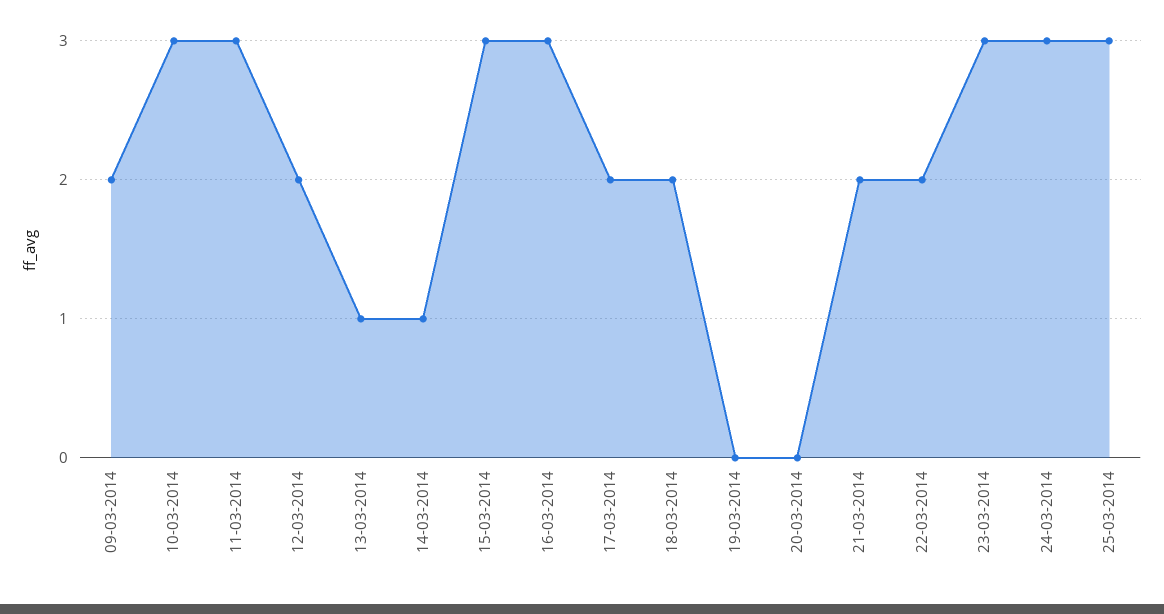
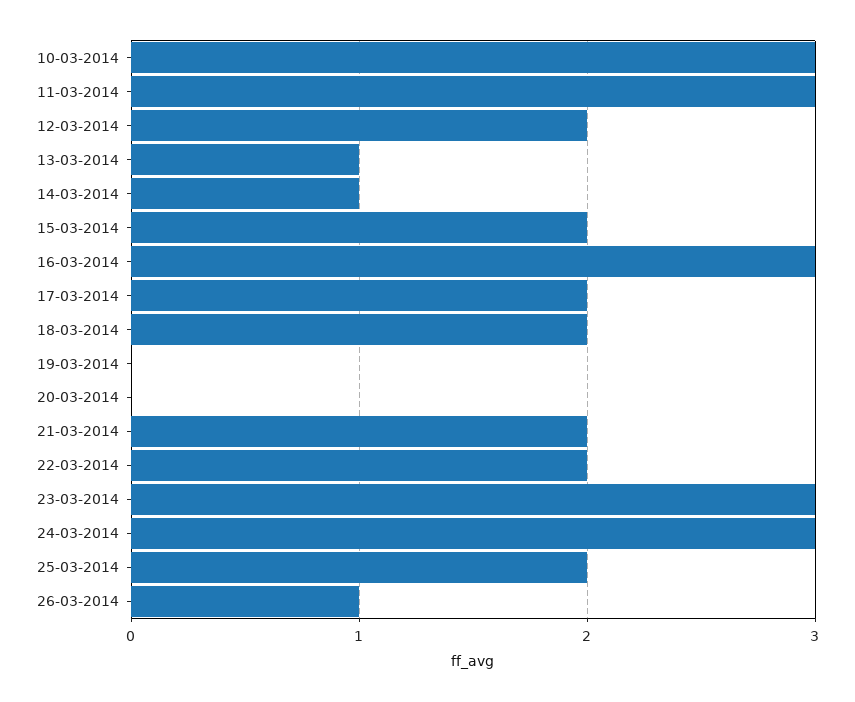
09-03-2014: 2 -> none
15-03-2014: 3 -> 2
25-03-2014: 3 -> 2
26-03-2014: none -> 1

